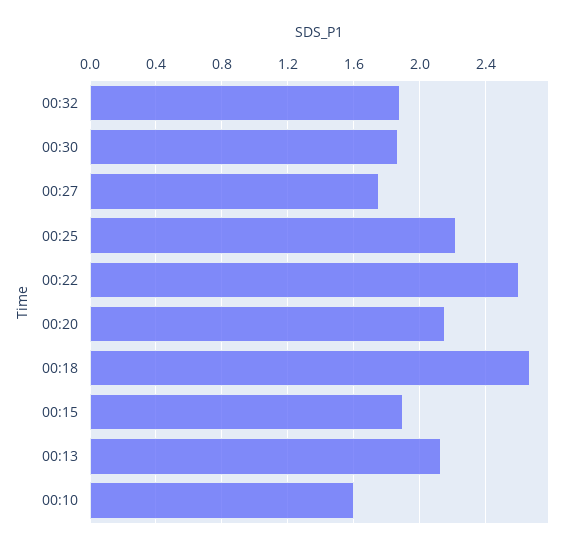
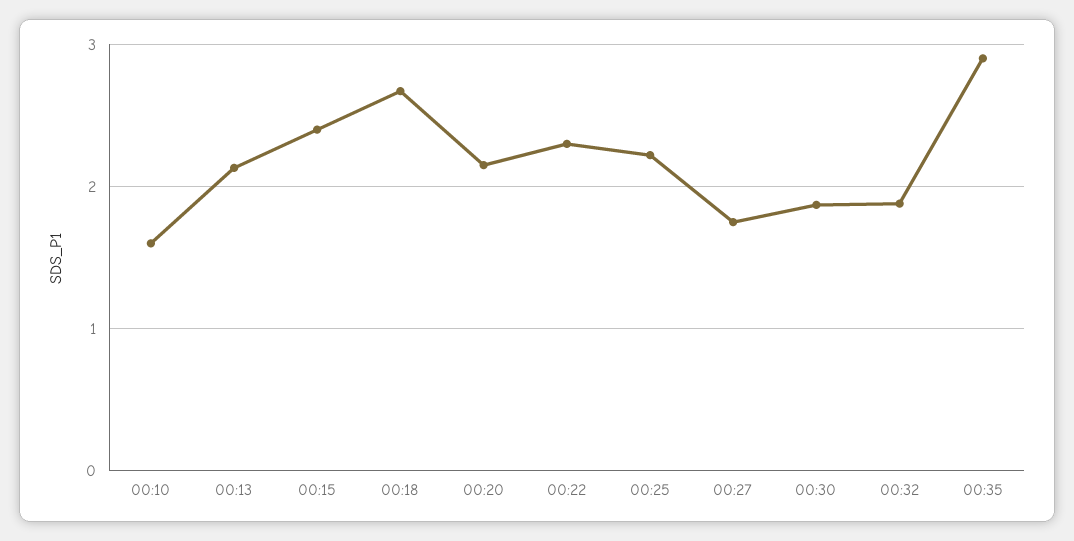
00:22: 2.6 -> 2.3
00:15: 1.9 -> 2.4
00:35: none -> 2.9

